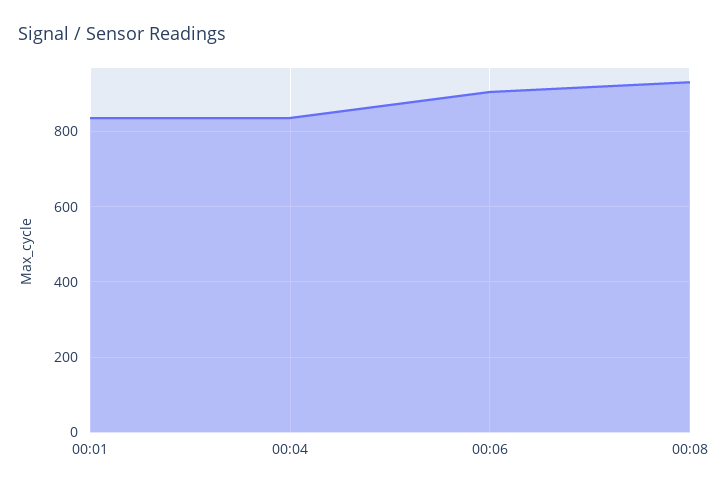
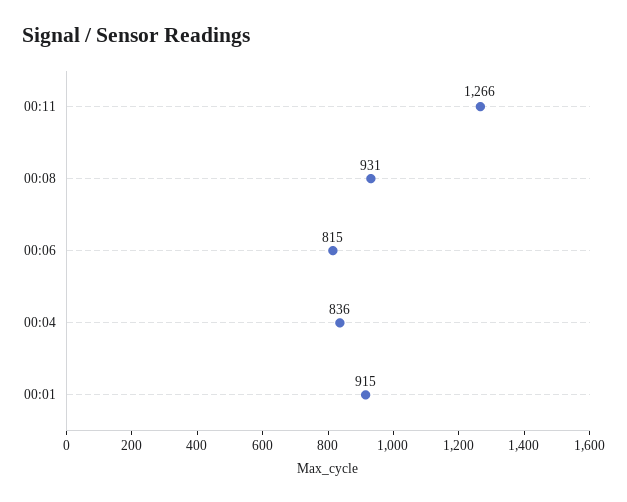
00:01: 840 -> 915
00:06: 900 -> 815
00:11: none -> 1266

